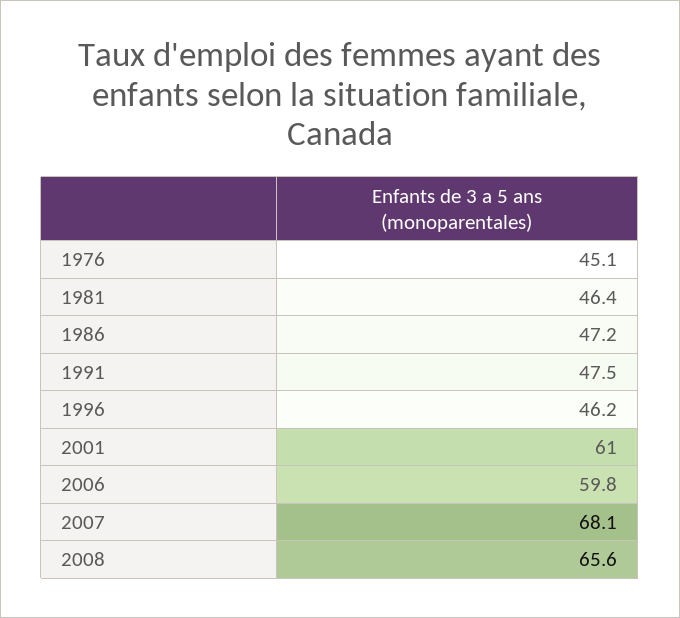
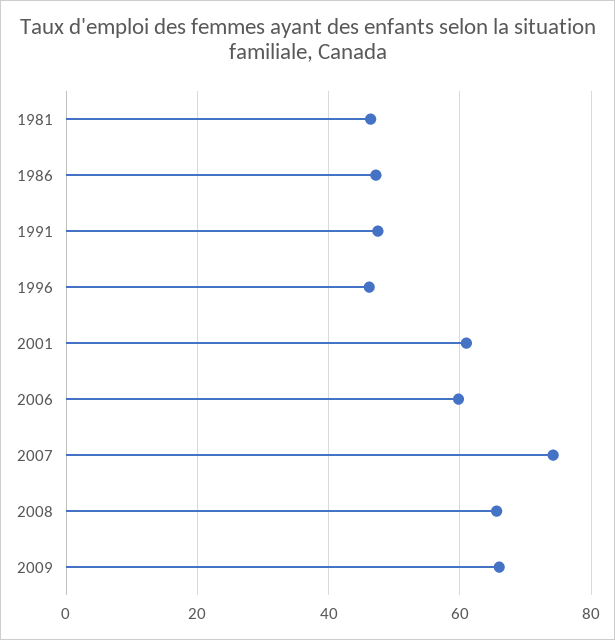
1976: 45.1 -> none
2007: 68.1 -> 74
2009: none -> 66

